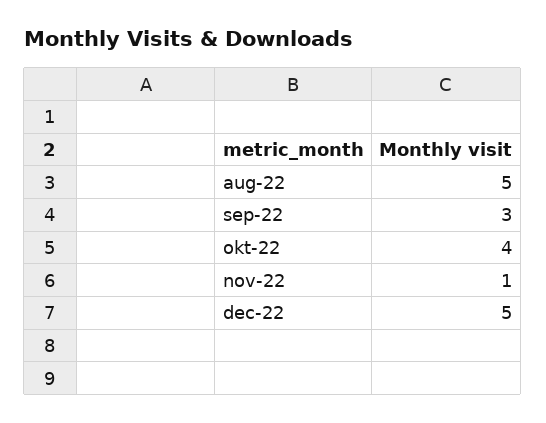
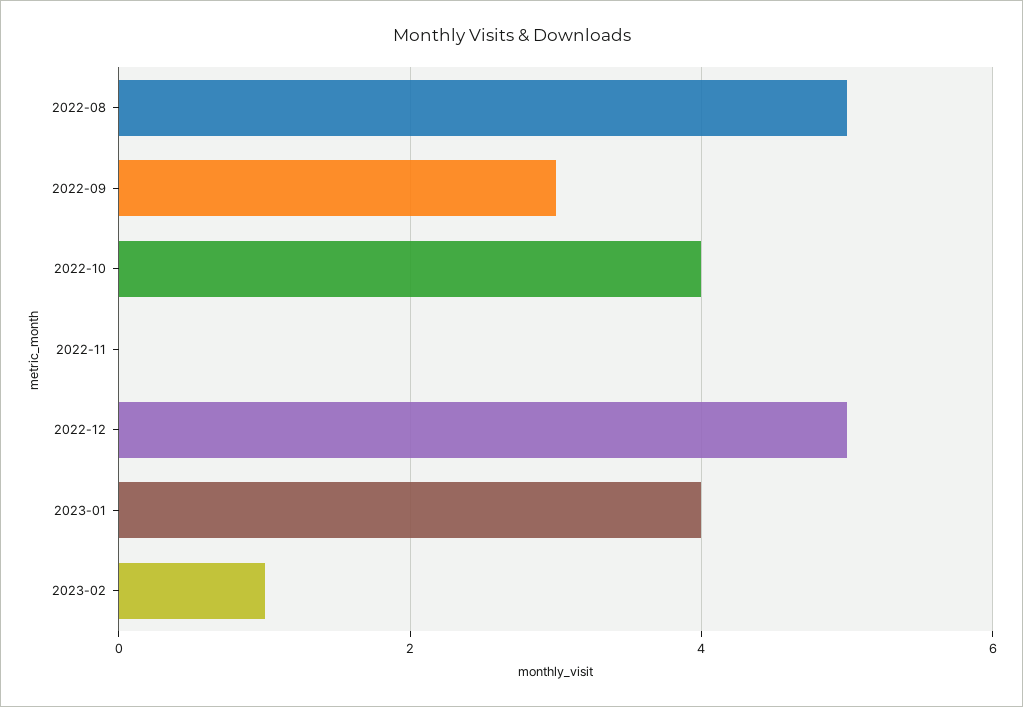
nov-22: 1 -> 0
2023-01: none -> 4
2023-02: none -> 1

